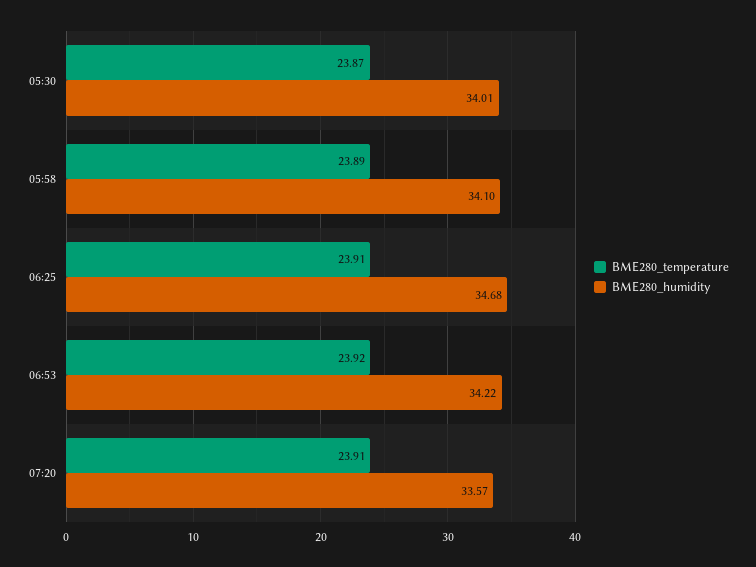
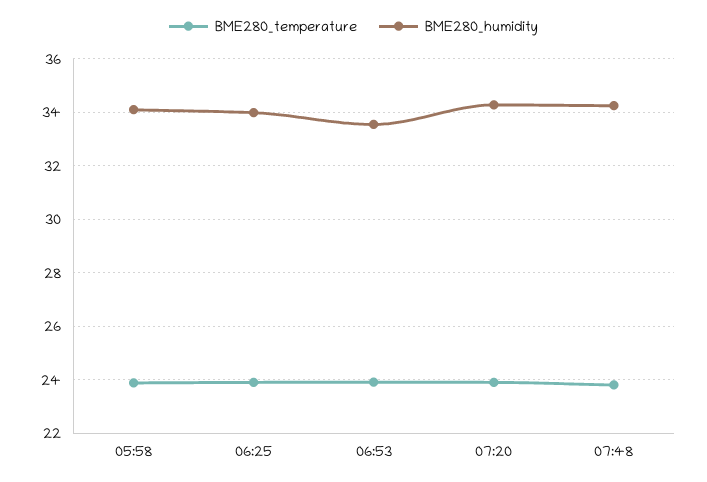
BME280_temperature, 05:30: 23.87 -> none
BME280_humidity, 05:30: 34.01 -> none
BME280_humidity, 06:25: 34.68 -> 34
BME280_humidity, 06:53: 34.22 -> 33.5
BME280_humidity, 07:20: 33.57 -> 34.25
BME280_temperature, 07:48: none -> 23.75
BME280_humidity, 07:48: none -> 34.25

